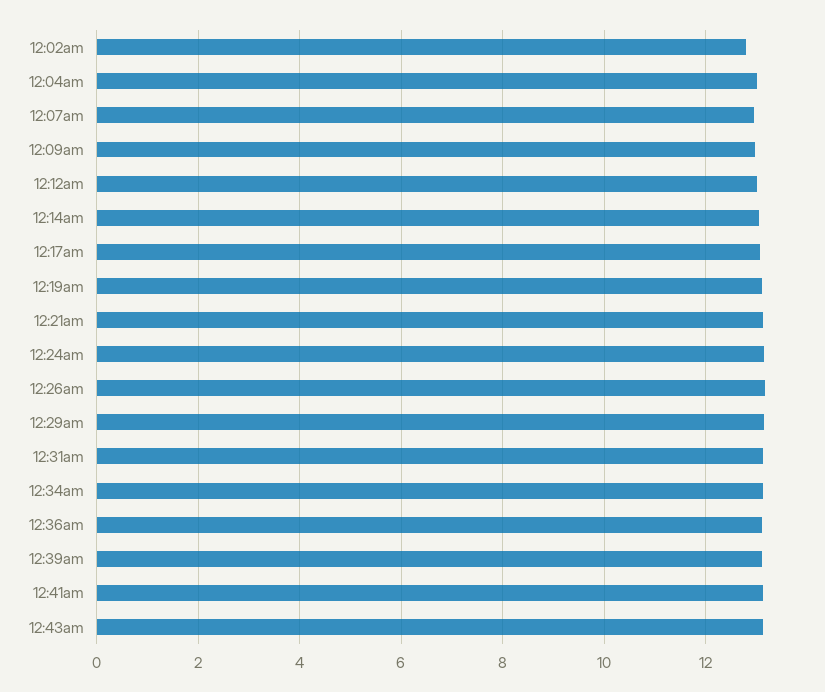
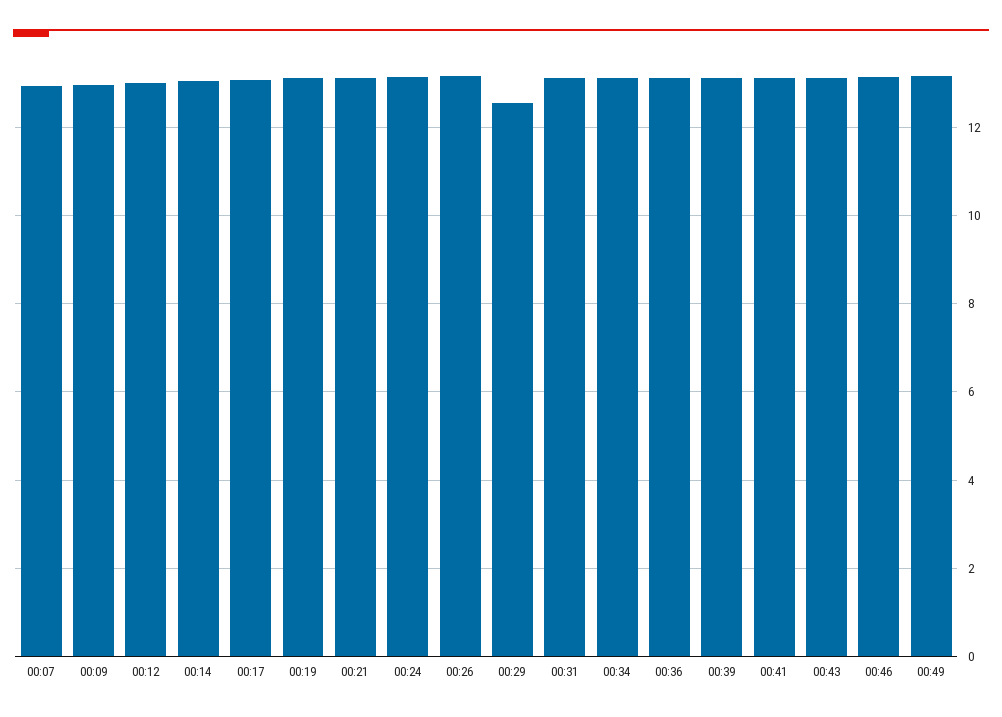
12:02am: 12.8 -> none
12:04am: 13 -> none
12:29am: 13.2 -> 12.6
00:46: none -> 13.2
00:49: none -> 13.2

